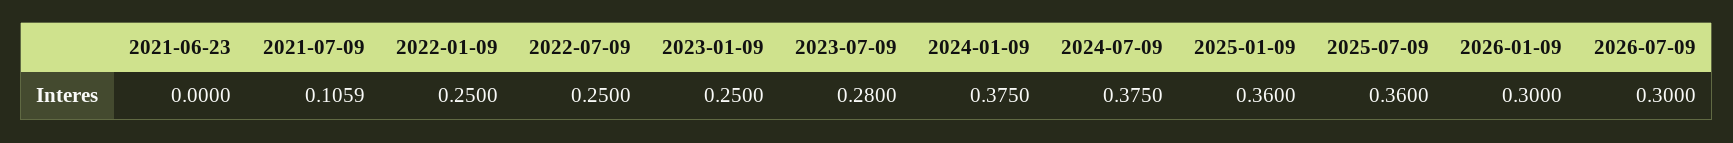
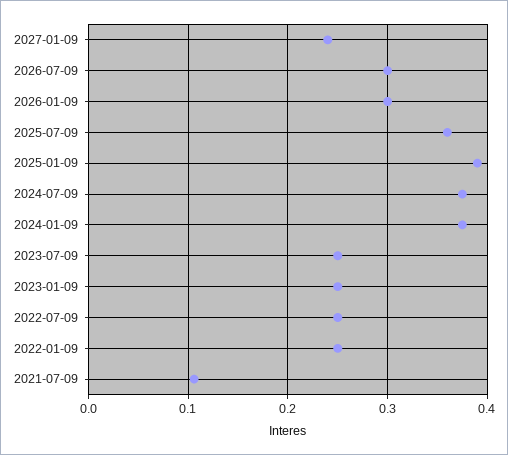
2021-06-23: 0 -> none
2023-07-09: 0.28 -> 0.25
2025-01-09: 0.36 -> 0.39
2027-01-09: none -> 0.24

